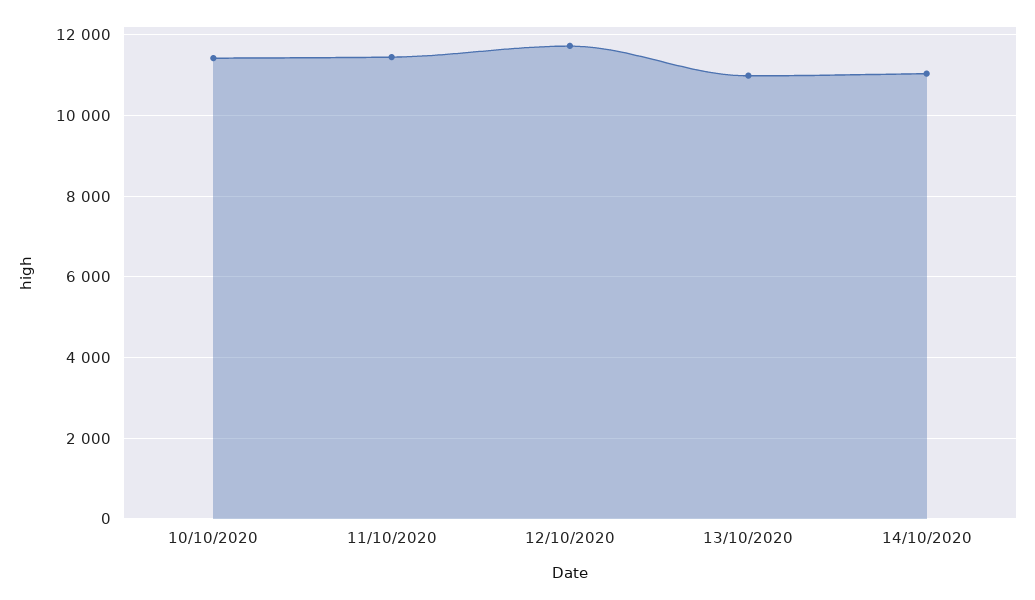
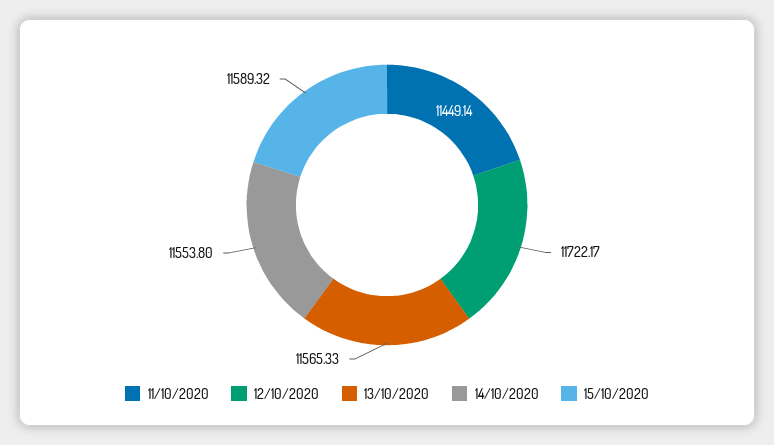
10/10/2020: 11400 -> none
13/10/2020: 11000 -> 11565.33
14/10/2020: 11000 -> 11553.8
15/10/2020: none -> 11589.32

